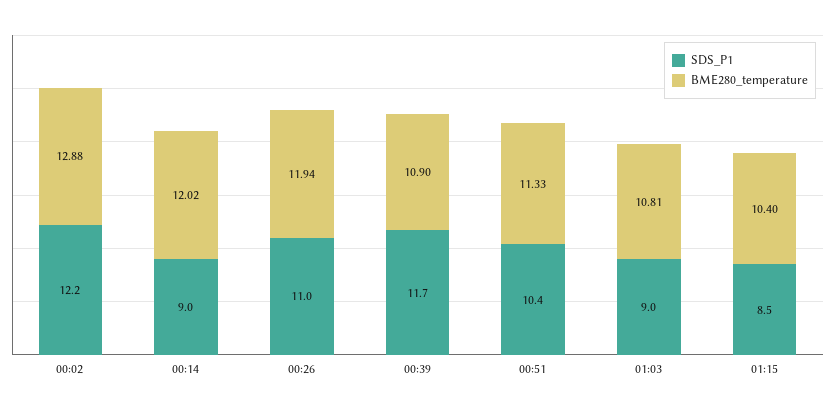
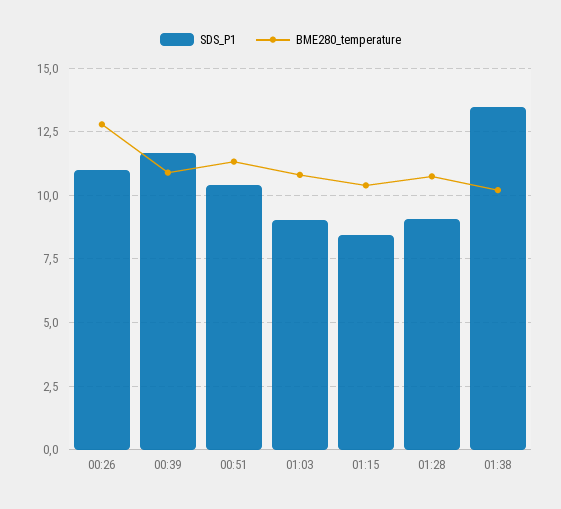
SDS_P1, 00:02: 12.2 -> none
BME280_temperature, 00:02: 12.88 -> none
SDS_P1, 00:14: 9 -> none
BME280_temperature, 00:14: 12.02 -> none
BME280_temperature, 00:26: 11.94 -> 12.75
SDS_P1, 01:28: none -> 9
BME280_temperature, 01:28: none -> 10.75
SDS_P1, 01:38: none -> 13.5
BME280_temperature, 01:38: none -> 10.25

